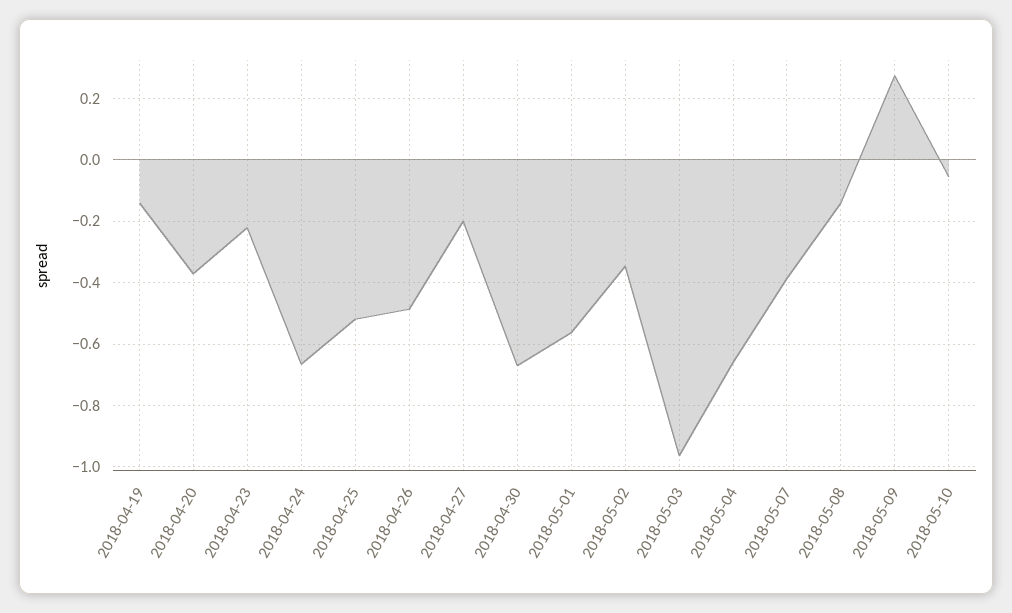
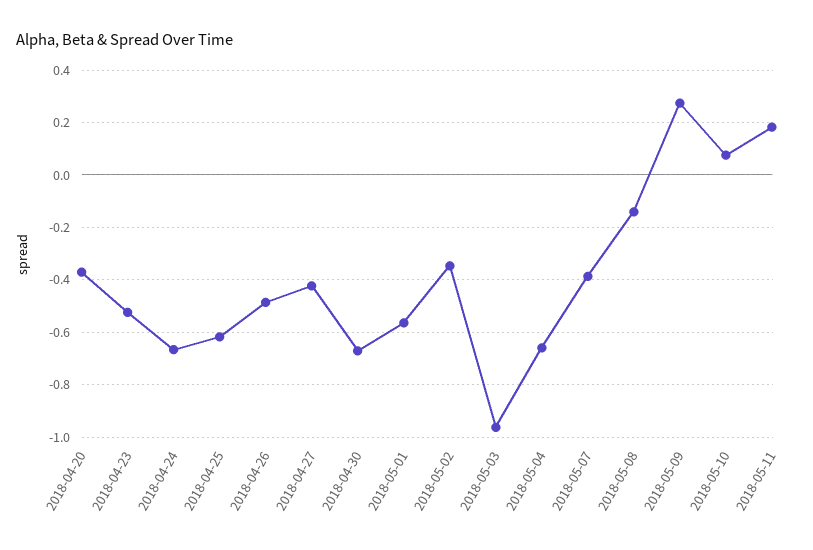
2018-04-19: -0.14 -> none
2018-04-23: -0.22 -> -0.525
2018-04-25: -0.52 -> -0.625
2018-04-27: -0.2 -> -0.425
2018-05-10: -0.06 -> 0.075
2018-05-11: none -> 0.175

